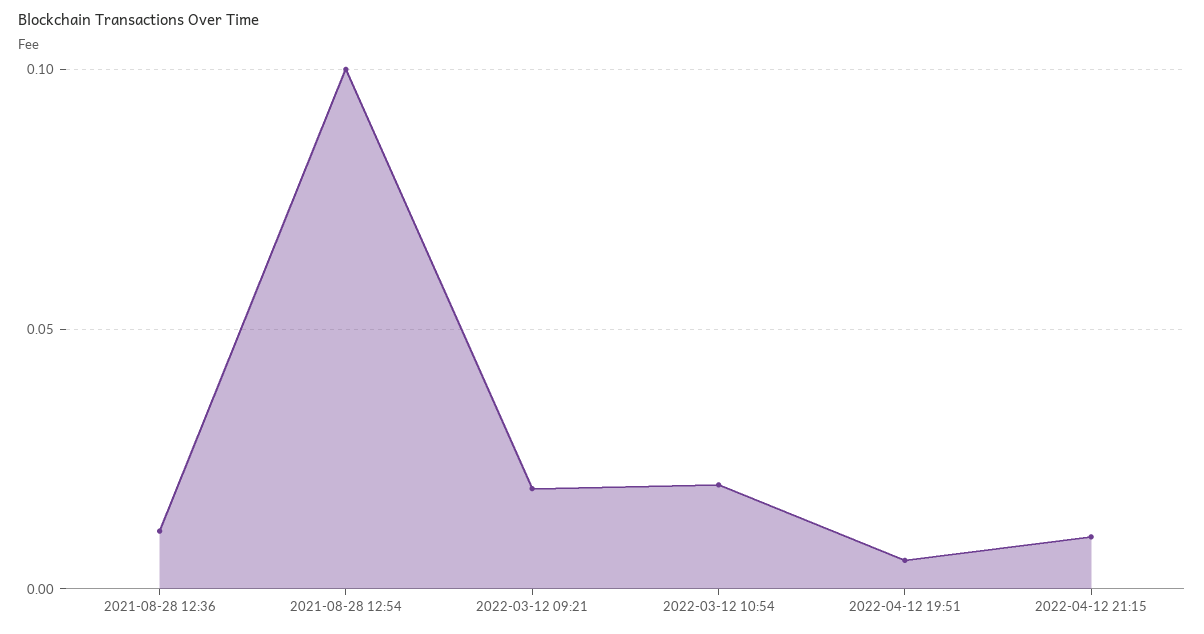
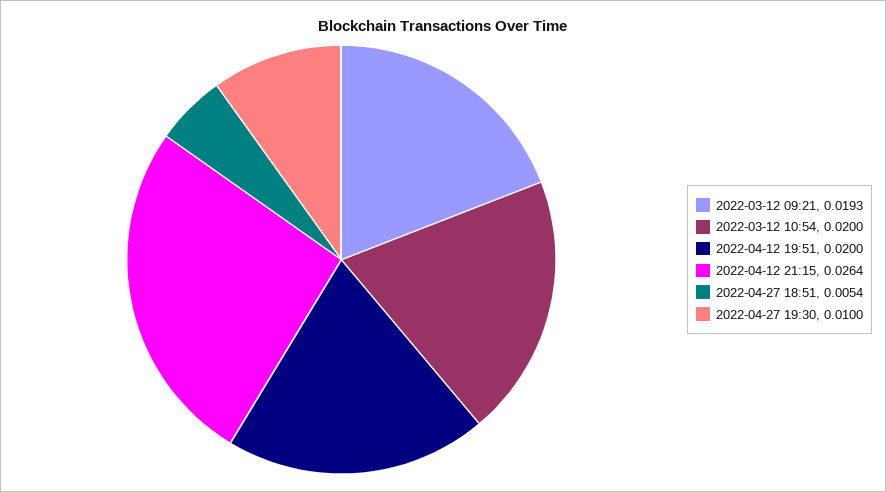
2021-08-28 12:36: 0.01 -> none
2021-08-28 12:54: 0.1 -> none
2022-04-12 19:51: 0.005 -> 0.02
2022-04-12 21:15: 0.01 -> 0.0264
2022-04-27 18:51: none -> 0.0054
2022-04-27 19:30: none -> 0.01

